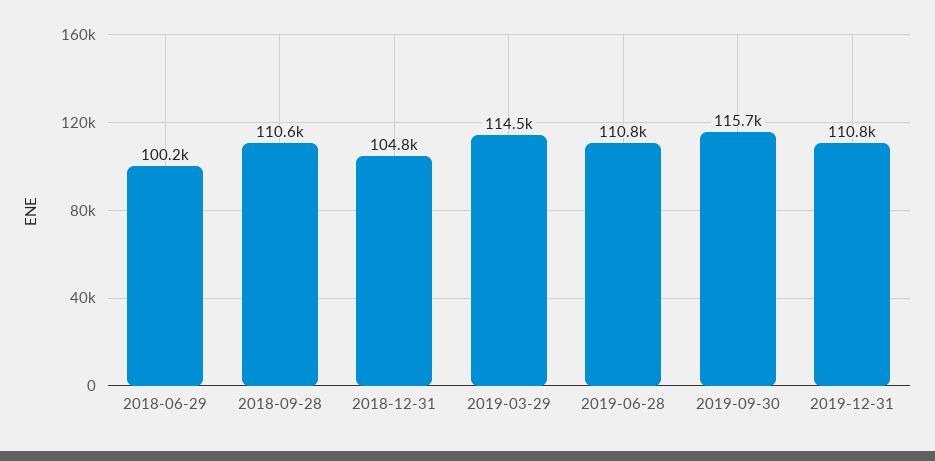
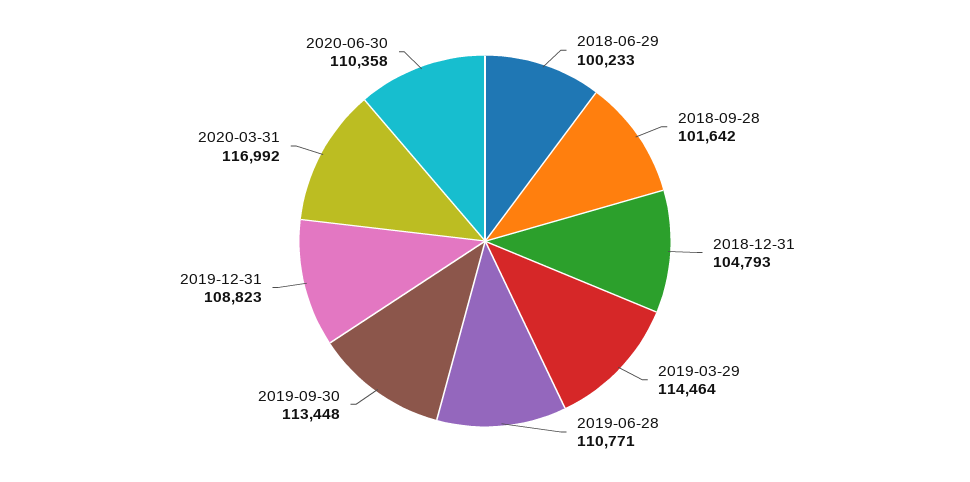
2018-09-28: 110600 -> 101642
2019-09-30: 115700 -> 113448
2019-12-31: 110800 -> 108823
2020-03-31: none -> 116992
2020-06-30: none -> 110358

